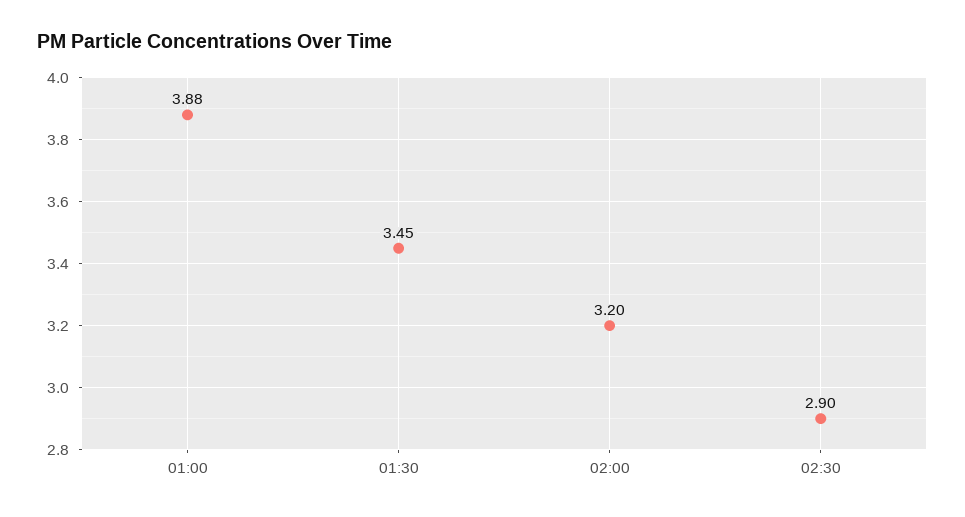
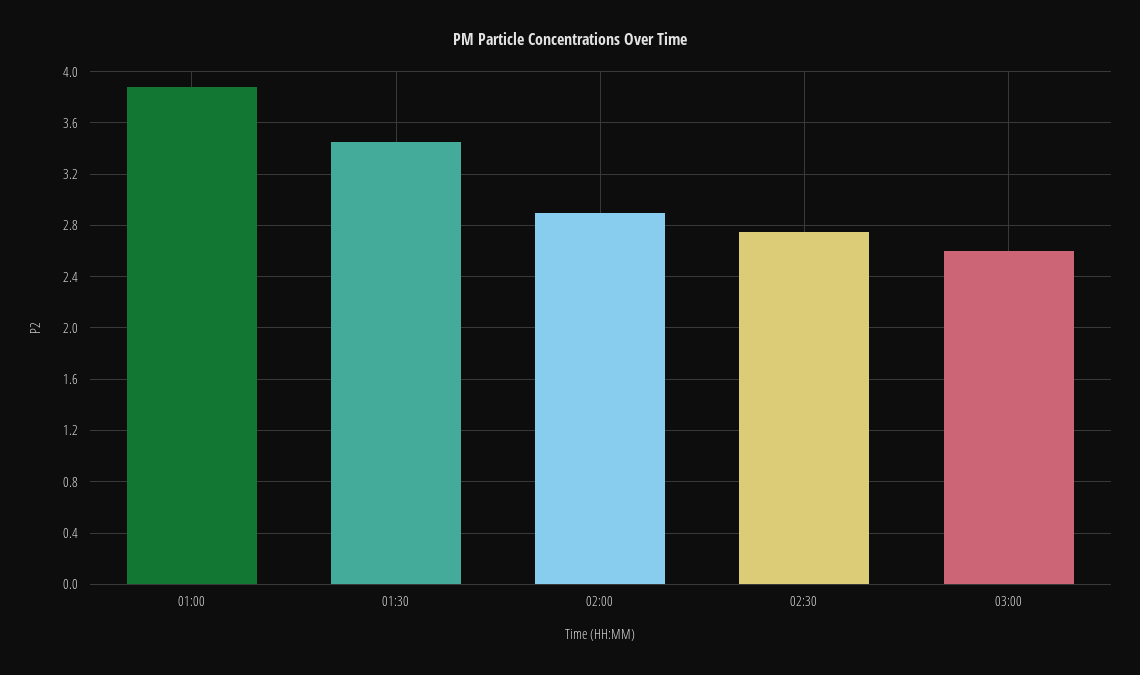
02:00: 3.2 -> 2.9
02:30: 2.9 -> 2.75
03:00: none -> 2.6

